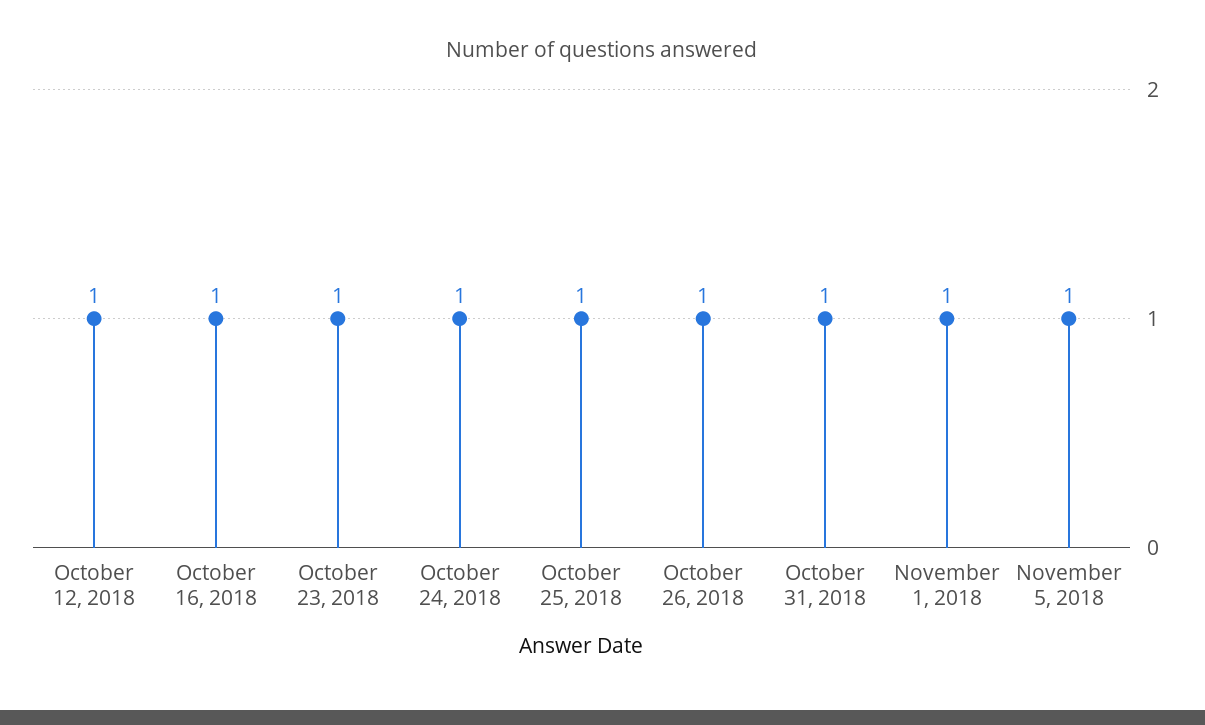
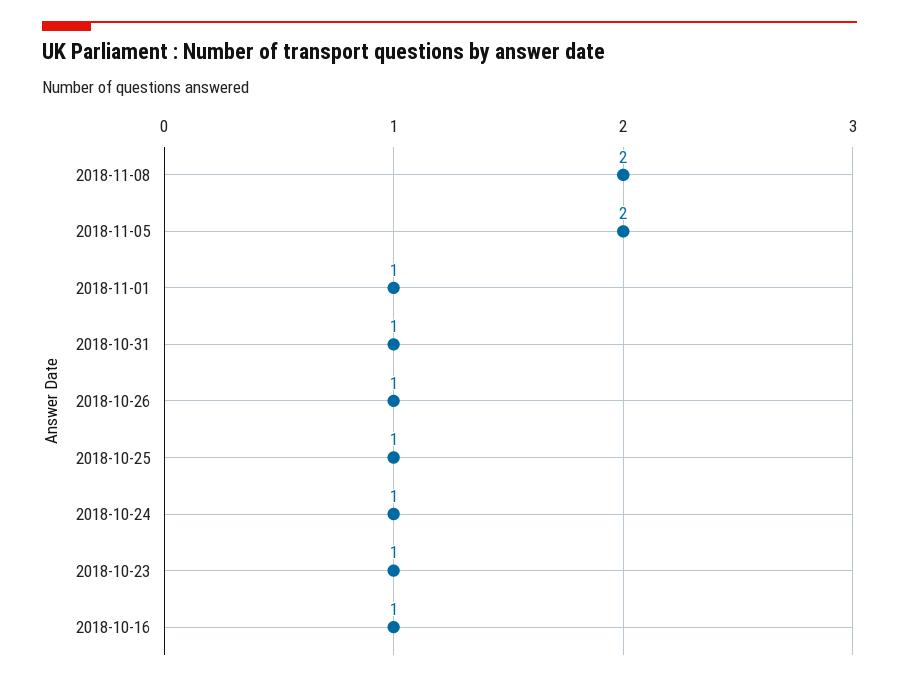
October 12, 2018: 1 -> none
November 5, 2018: 1 -> 2
2018-11-08: none -> 2

